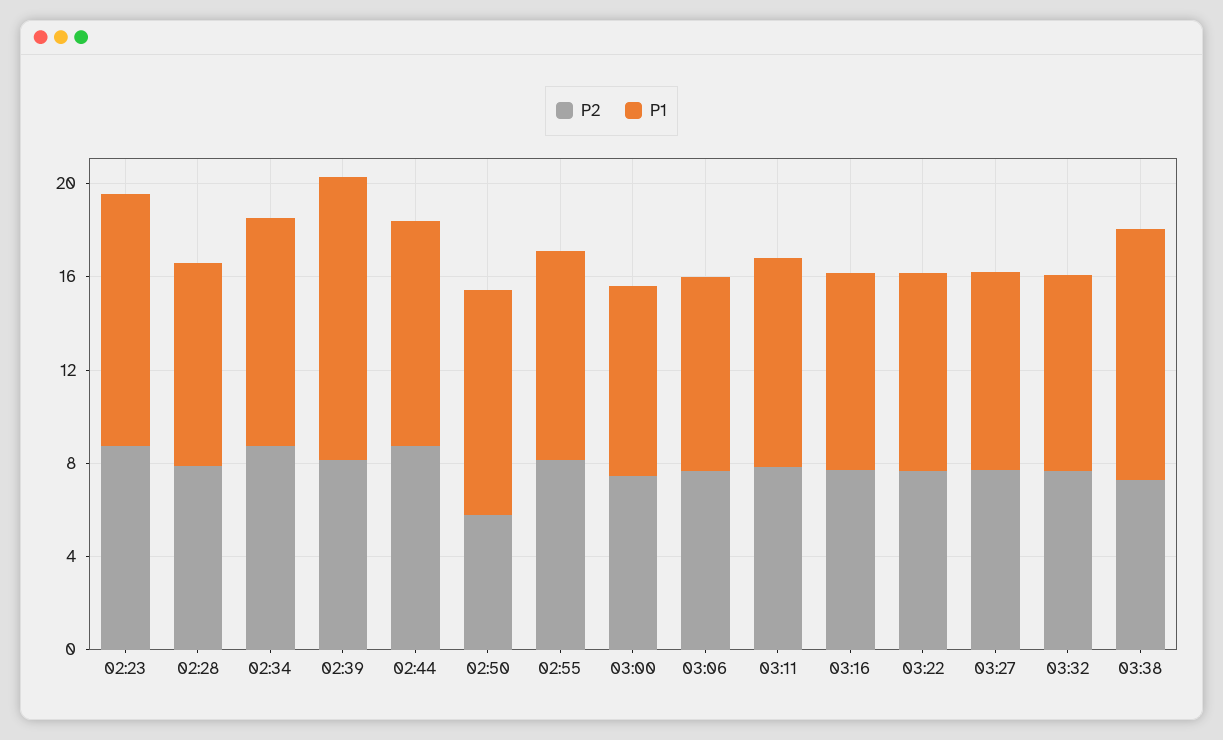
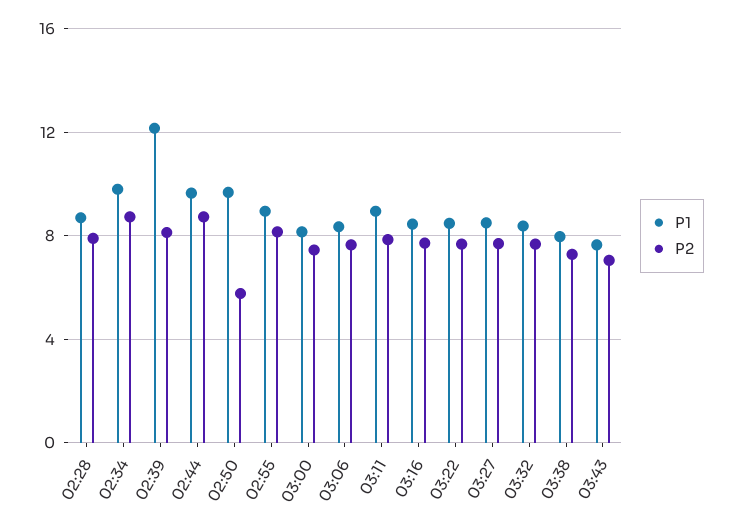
P2, 02:23: 9 -> none
P1, 02:23: 11 -> none
P1, 03:38: 11 -> 8
P1, 03:43: none -> 7.5
P2, 03:43: none -> 7

